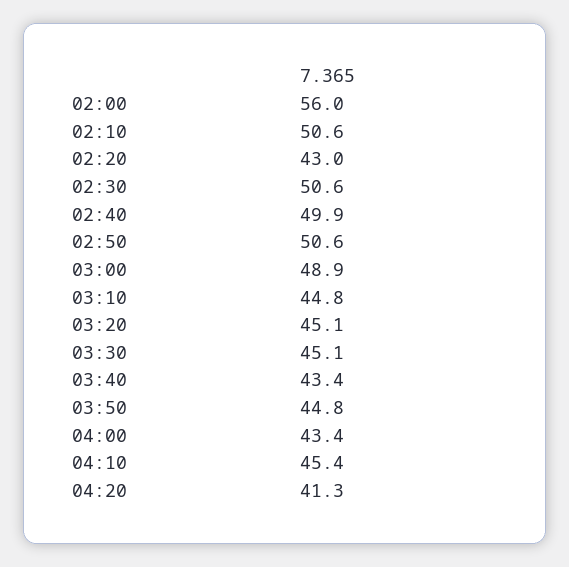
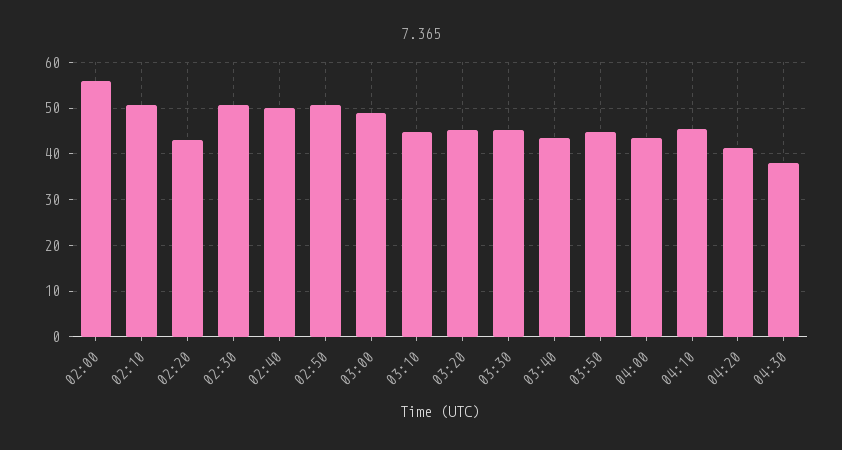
04:30: none -> 38

